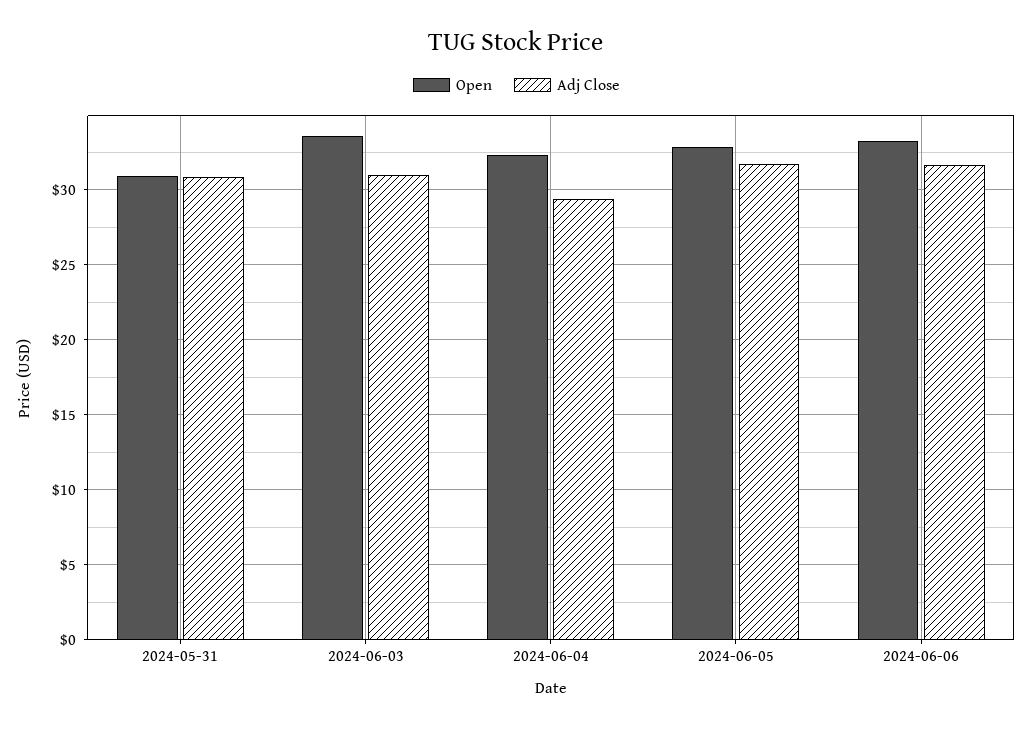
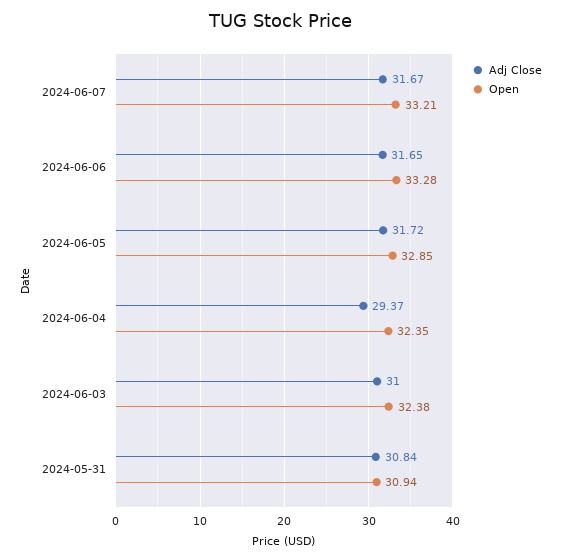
Open, 2024-06-03: 33.5 -> 32.38
Adj Close, 2024-06-07: none -> 31.67
Open, 2024-06-07: none -> 33.21

